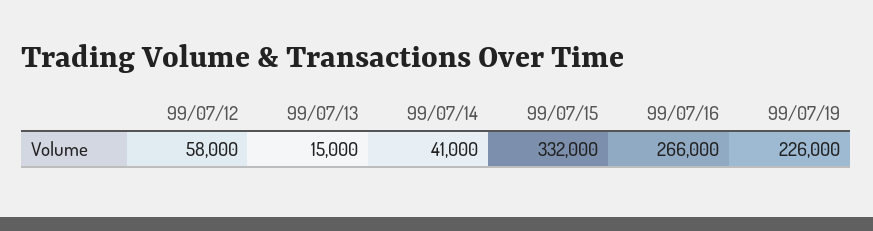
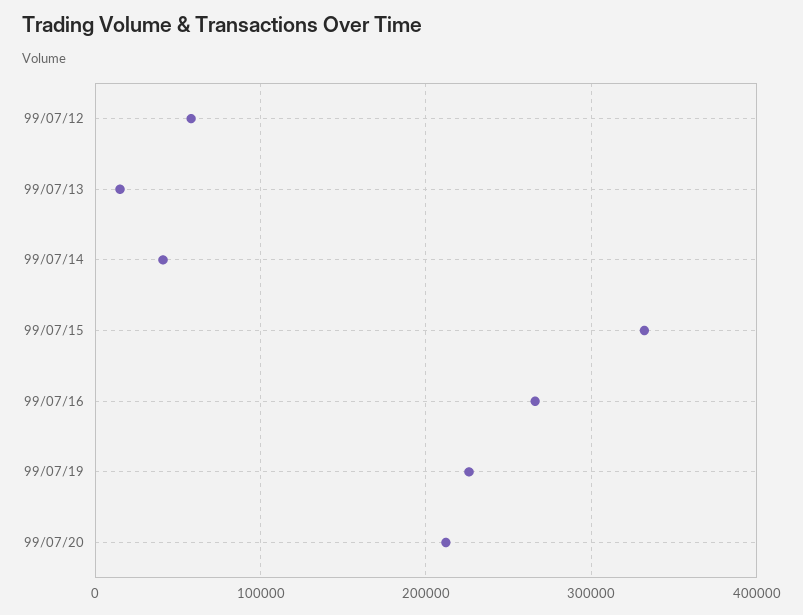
99/07/20: none -> 210000

